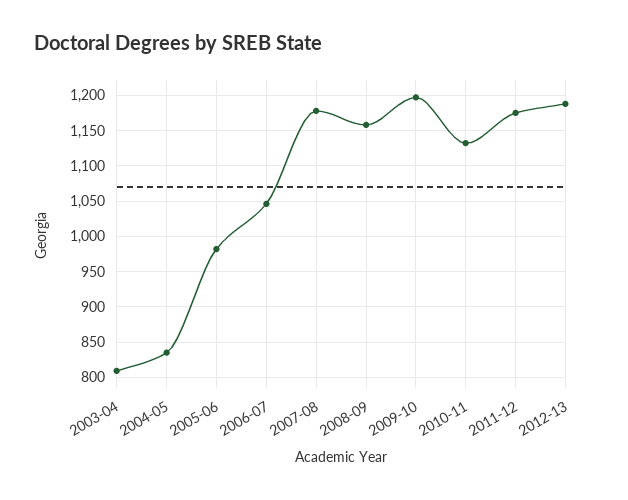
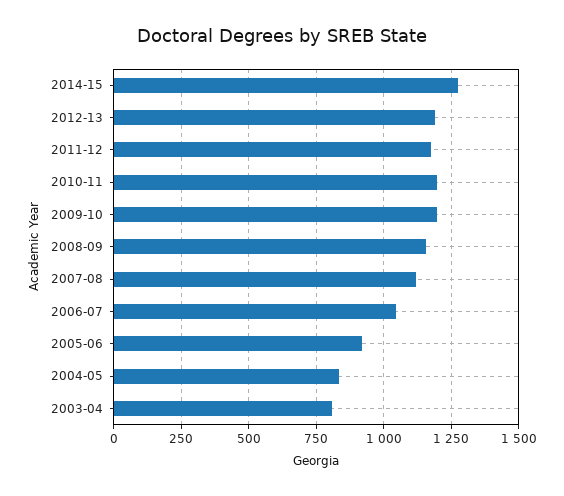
2005-06: 980 -> 925
2007-08: 1180 -> 1125
2010-11: 1130 -> 1200
2014-15: none -> 1275

